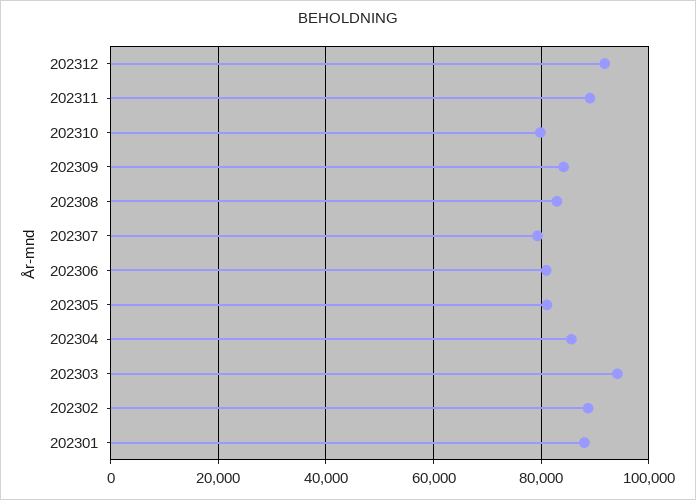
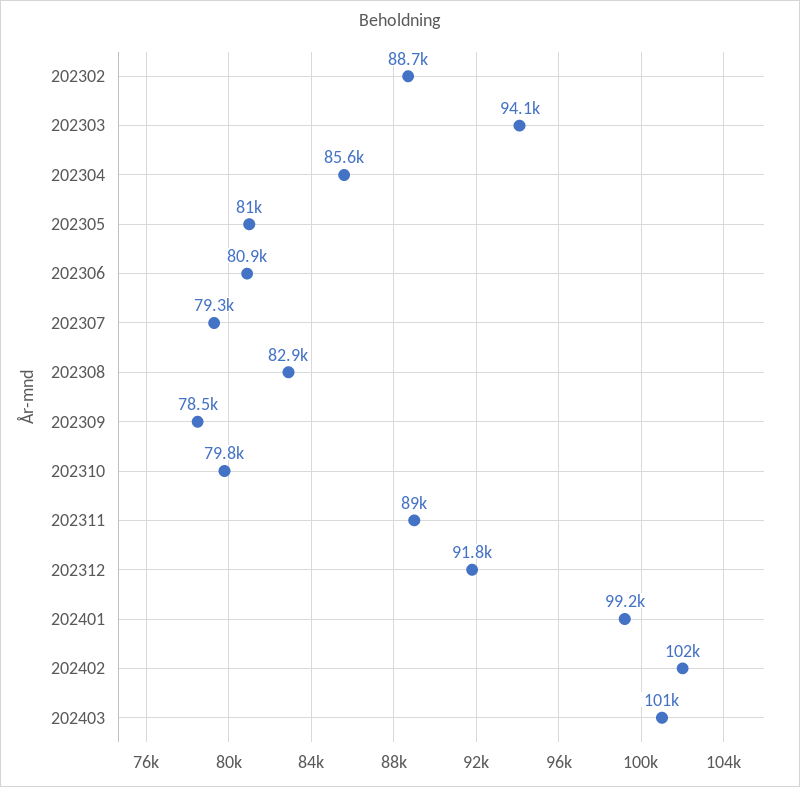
202309: 84000 -> 78500
202301: 88000 -> none
202401: none -> 99200
202402: none -> 102000
202403: none -> 101000

